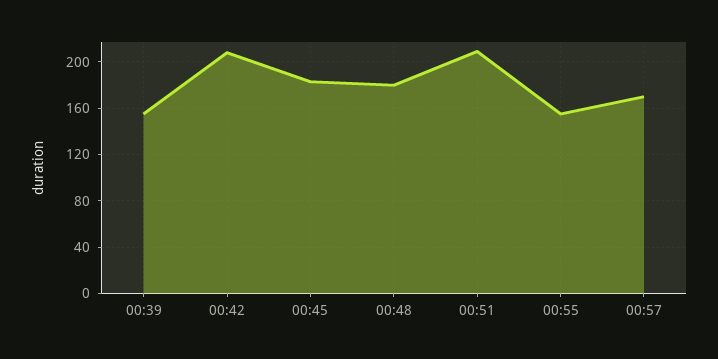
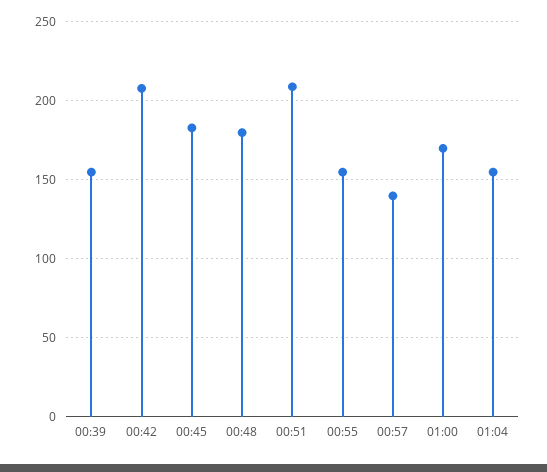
00:57: 170 -> 140
01:00: none -> 170
01:04: none -> 155

